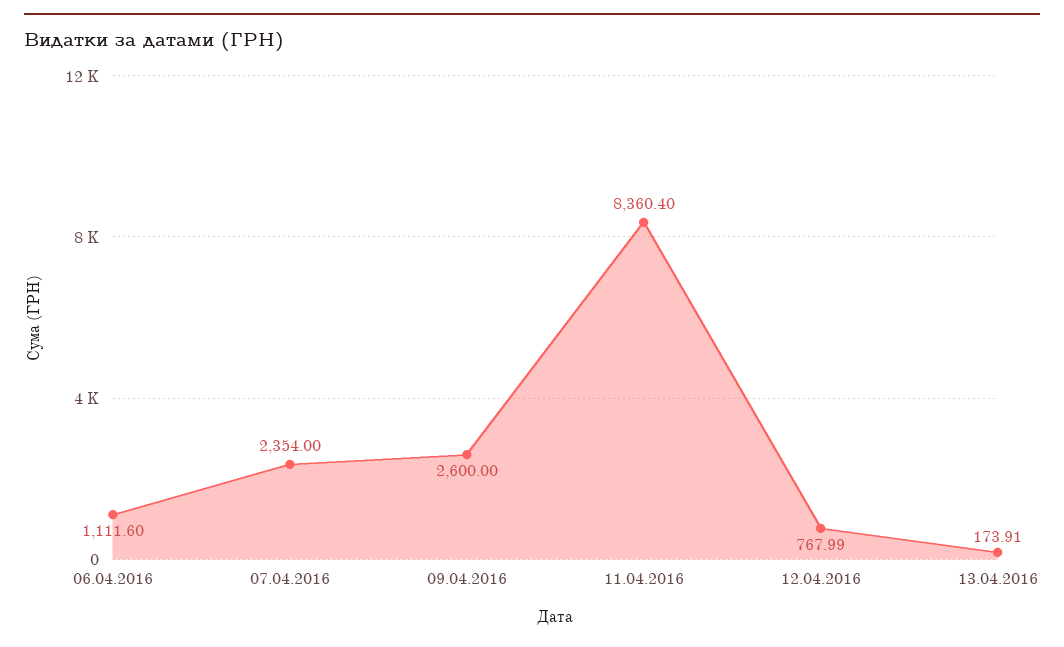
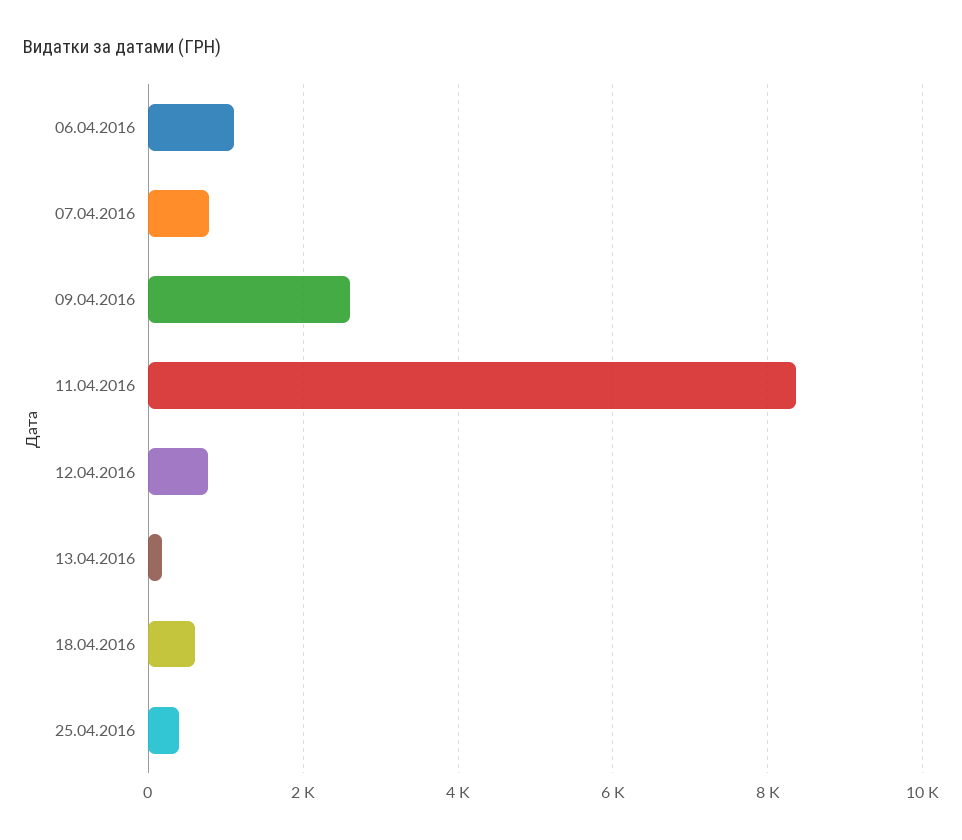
07.04.2016: 2354 -> 800
18.04.2016: none -> 600
25.04.2016: none -> 400

